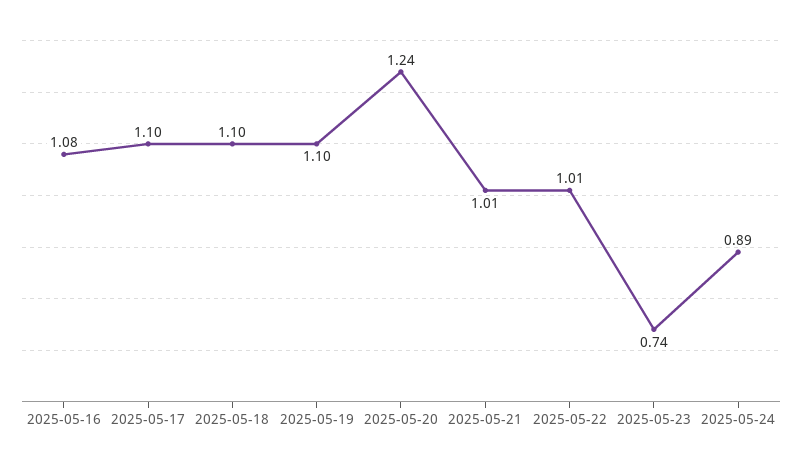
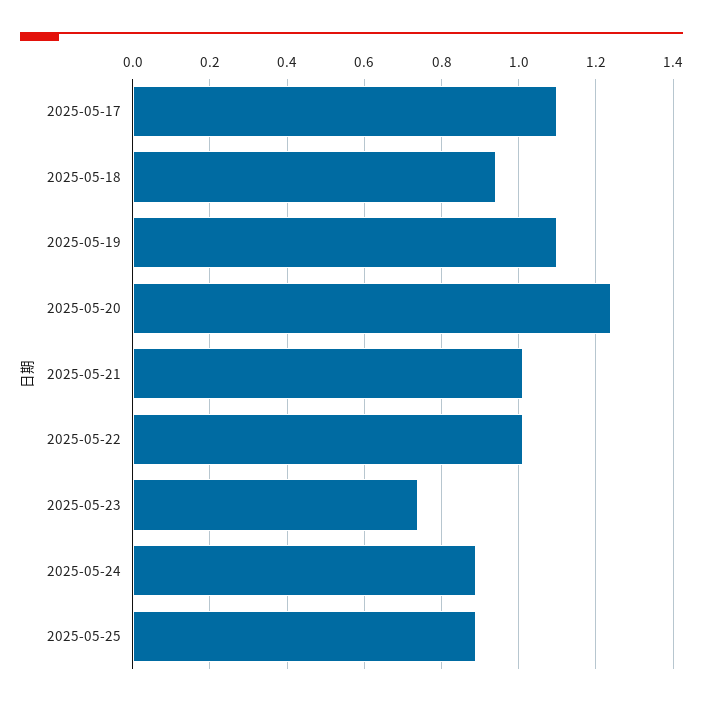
2025-05-16: 1.08 -> none
2025-05-18: 1.1 -> 0.95
2025-05-25: none -> 0.9

